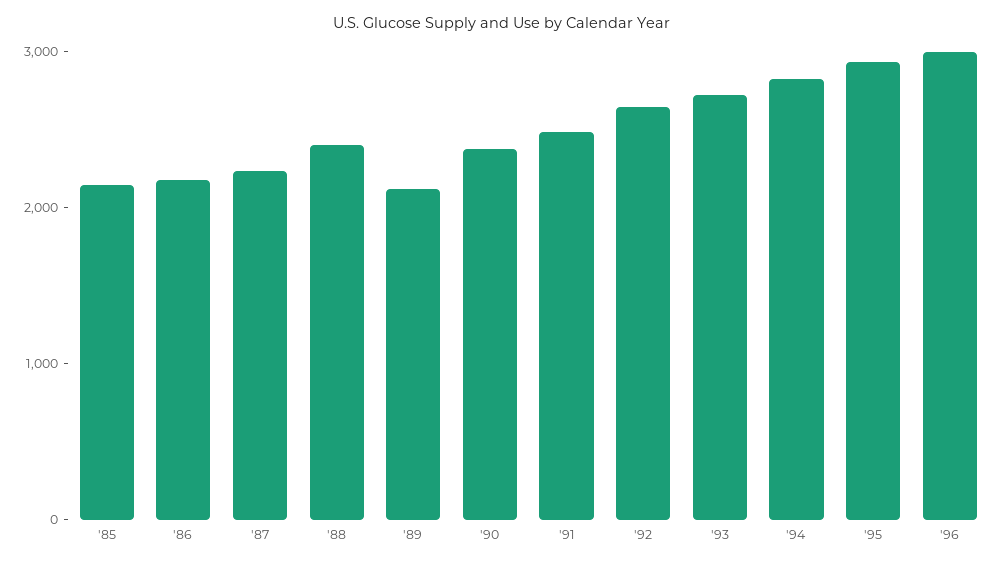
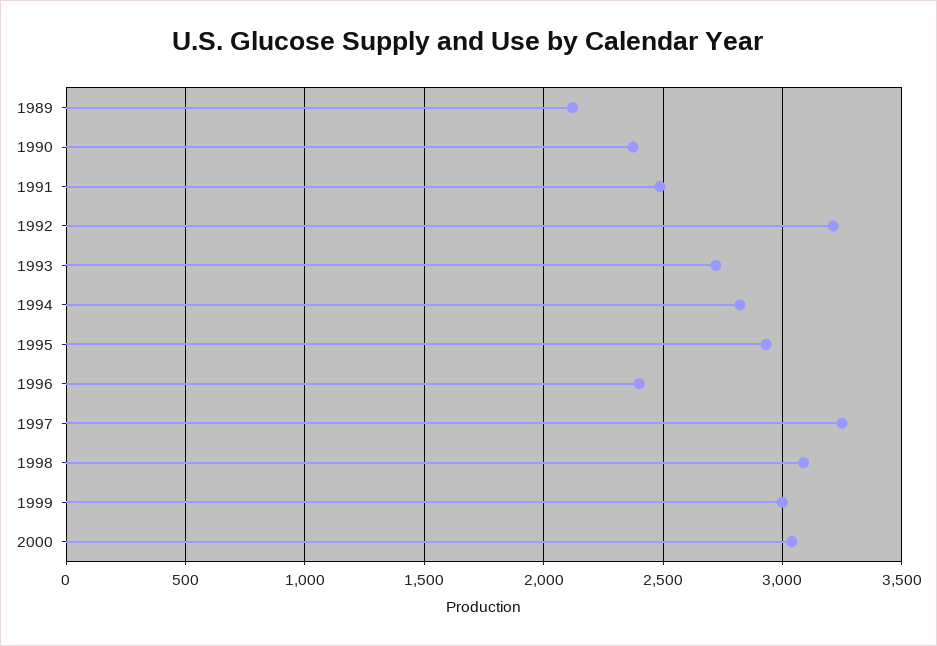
'85: 2200 -> none
'86: 2200 -> none
'87: 2200 -> none
'88: 2400 -> none
'92: 2600 -> 3200
'96: 3000 -> 2400
1997: none -> 3250
1998: none -> 3100
1999: none -> 3000
2000: none -> 3050

